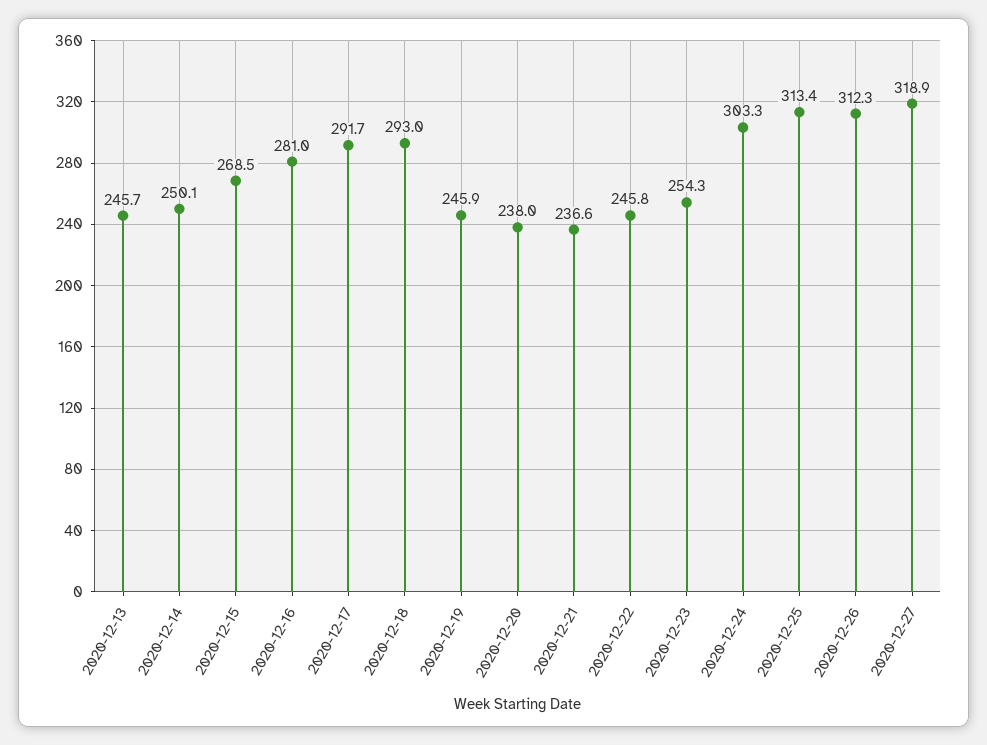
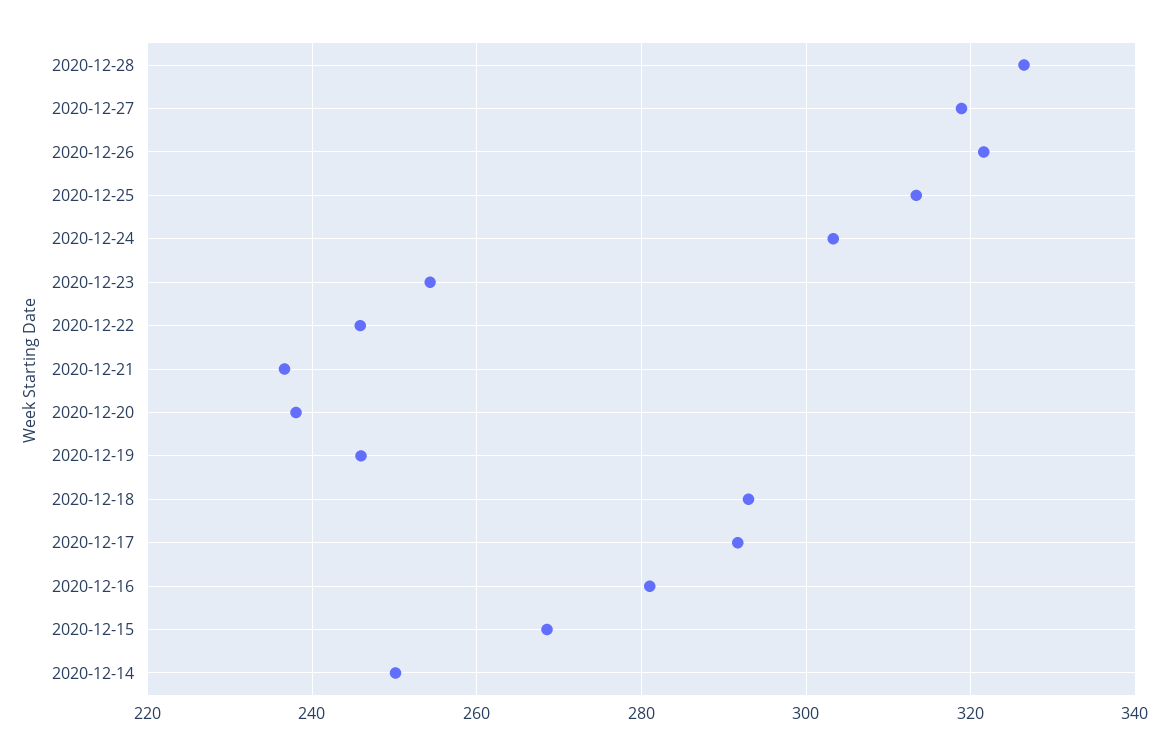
2020-12-13: 245.7 -> none
2020-12-26: 312.3 -> 322
2020-12-28: none -> 326

